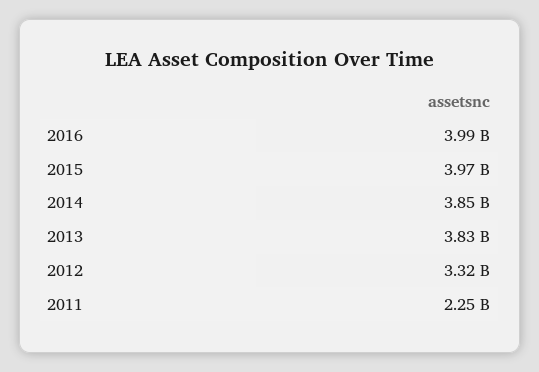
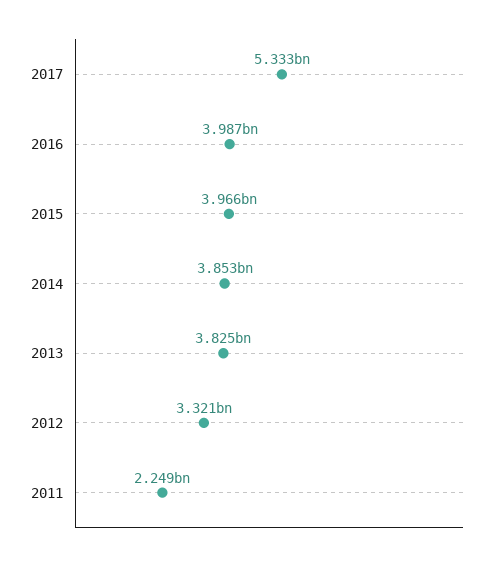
2017: none -> 5333000000

